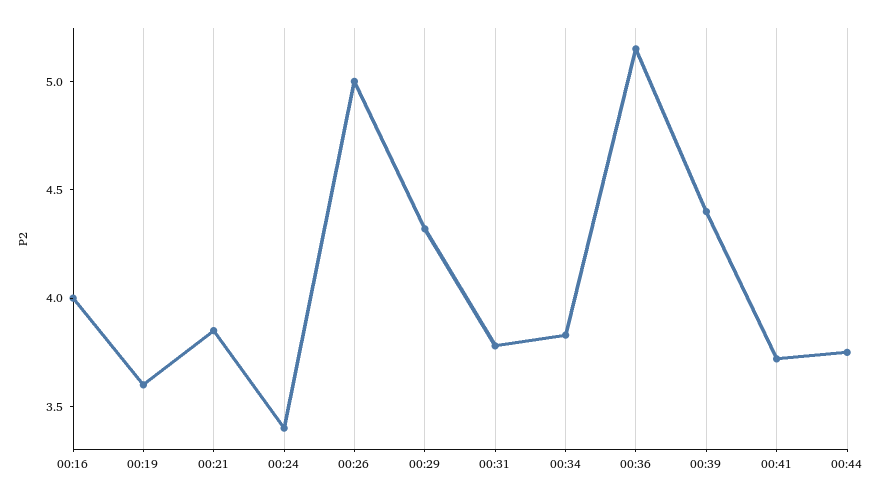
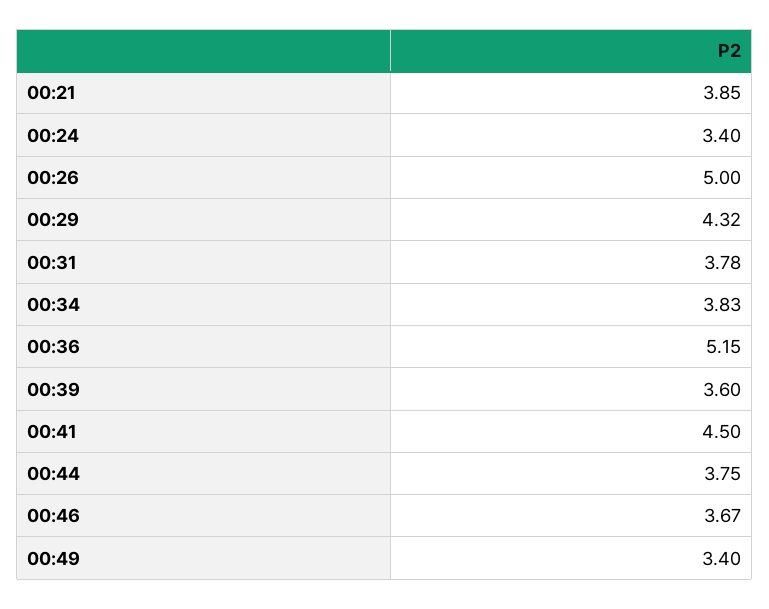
00:16: 4 -> none
00:19: 3.6 -> none
00:39: 4.4 -> 3.6
00:41: 3.7 -> 4.5
00:46: none -> 3.67
00:49: none -> 3.4

